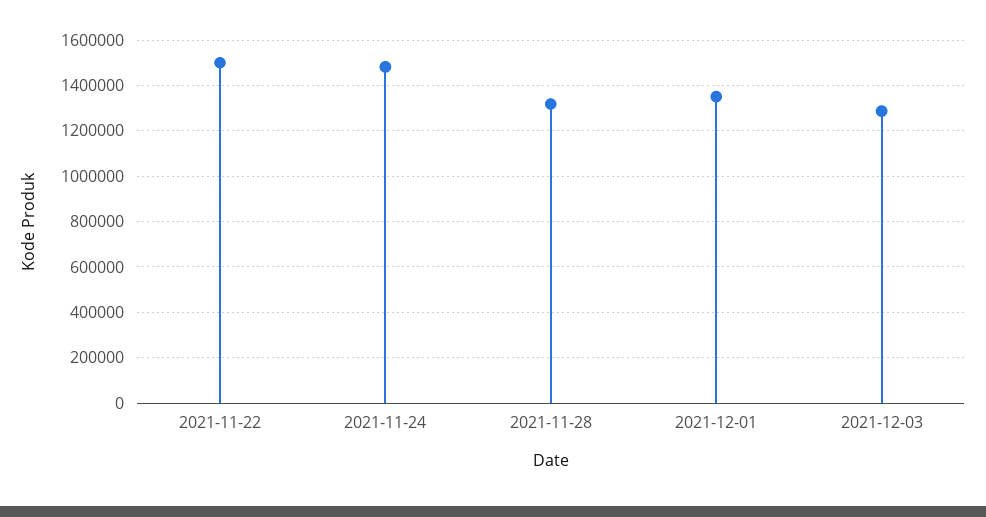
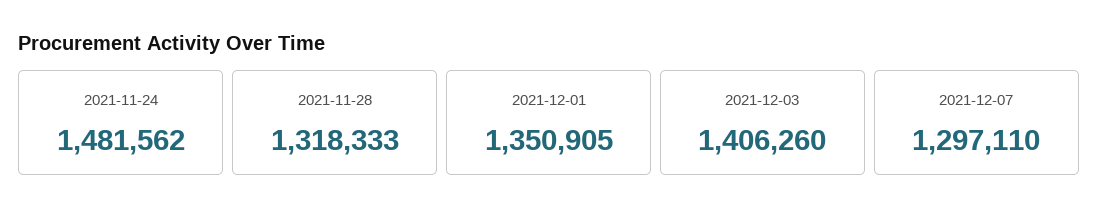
2021-11-22: 1500000 -> none
2021-12-03: 1300000 -> 1406260
2021-12-07: none -> 1297110

